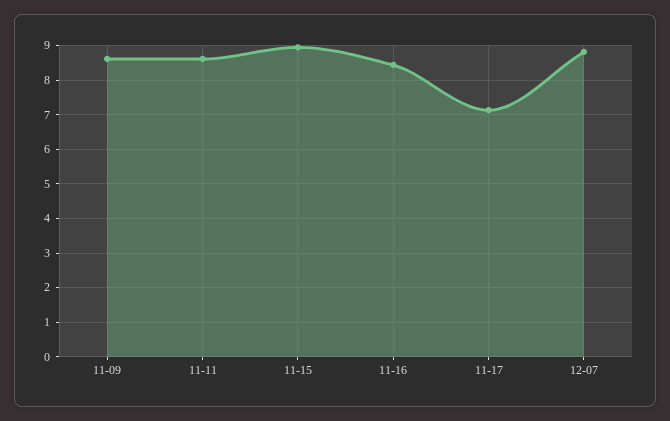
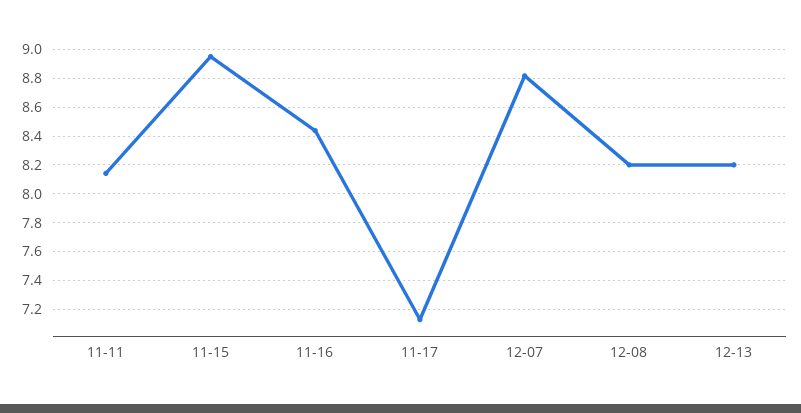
11-09: 8.6 -> none
11-11: 8.6 -> 8.15
12-08: none -> 8.2
12-13: none -> 8.2

